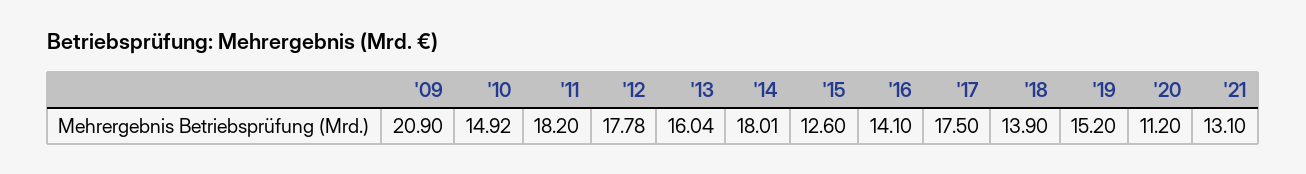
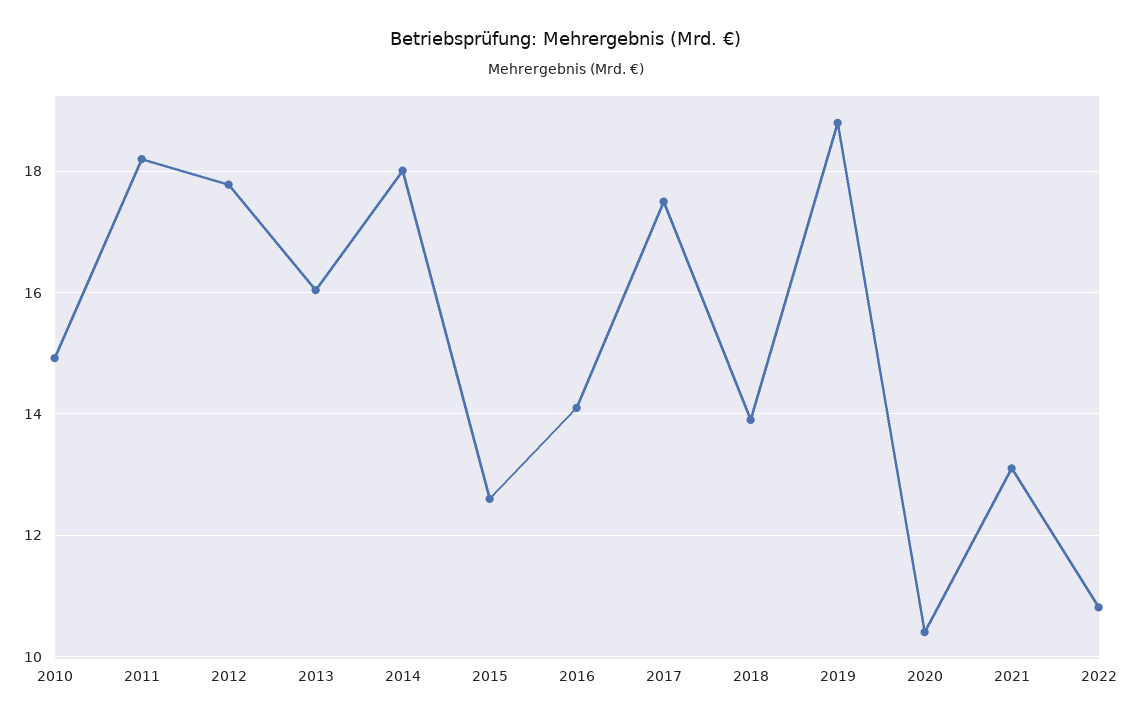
'09: 20.9 -> none
'19: 15.2 -> 18.8
'20: 11.2 -> 10.4
2022: none -> 10.8

